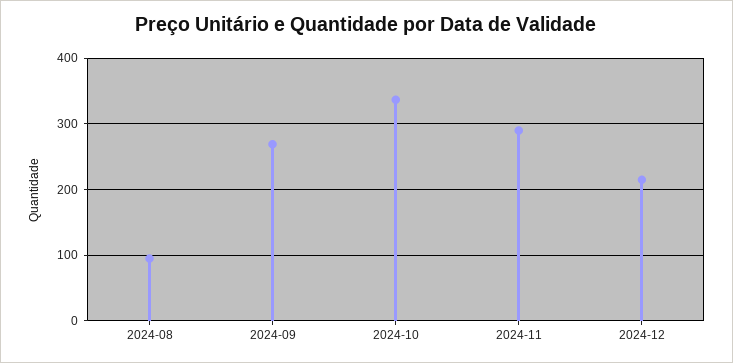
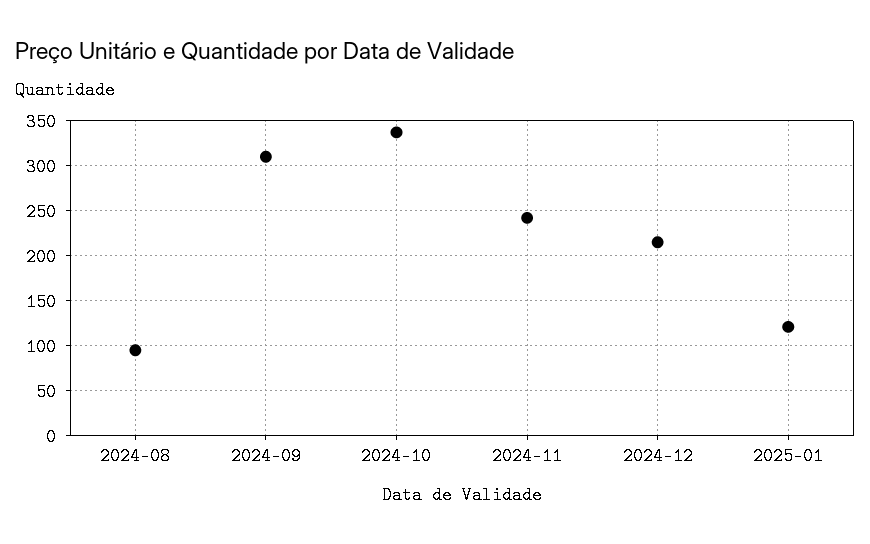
2024-09: 270 -> 310
2024-11: 290 -> 240
2025-01: none -> 120

